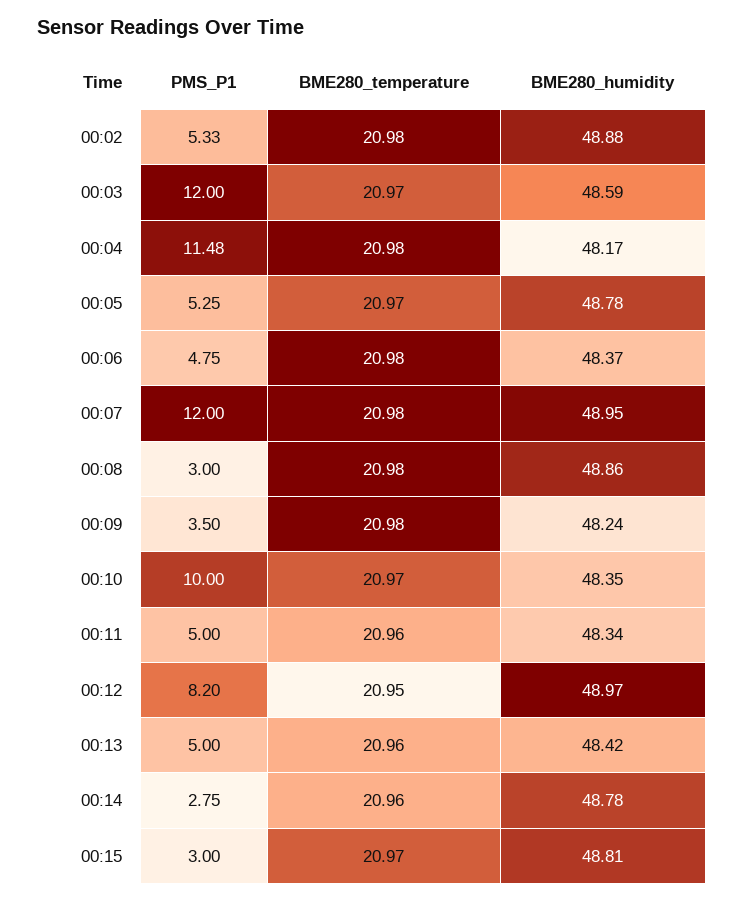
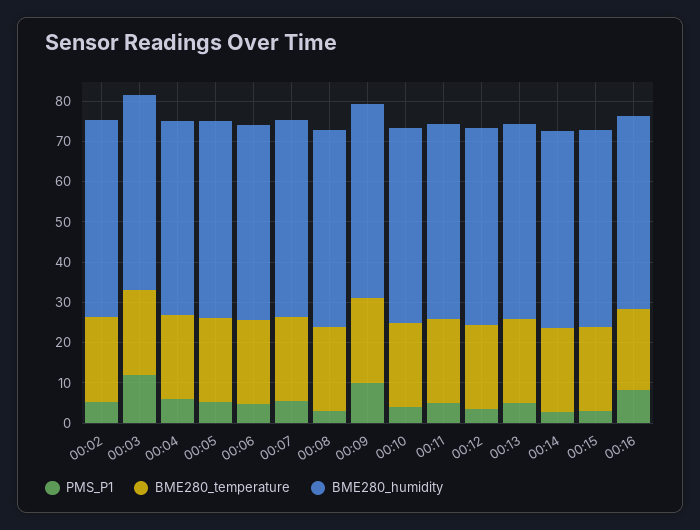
PMS_P1, 00:04: 11.48 -> 6
PMS_P1, 00:07: 12 -> 6
PMS_P1, 00:09: 3.5 -> 10
PMS_P1, 00:10: 10 -> 4
PMS_P1, 00:12: 8.2 -> 4
PMS_P1, 00:16: none -> 8
BME280_temperature, 00:16: none -> 20
BME280_humidity, 00:16: none -> 48

